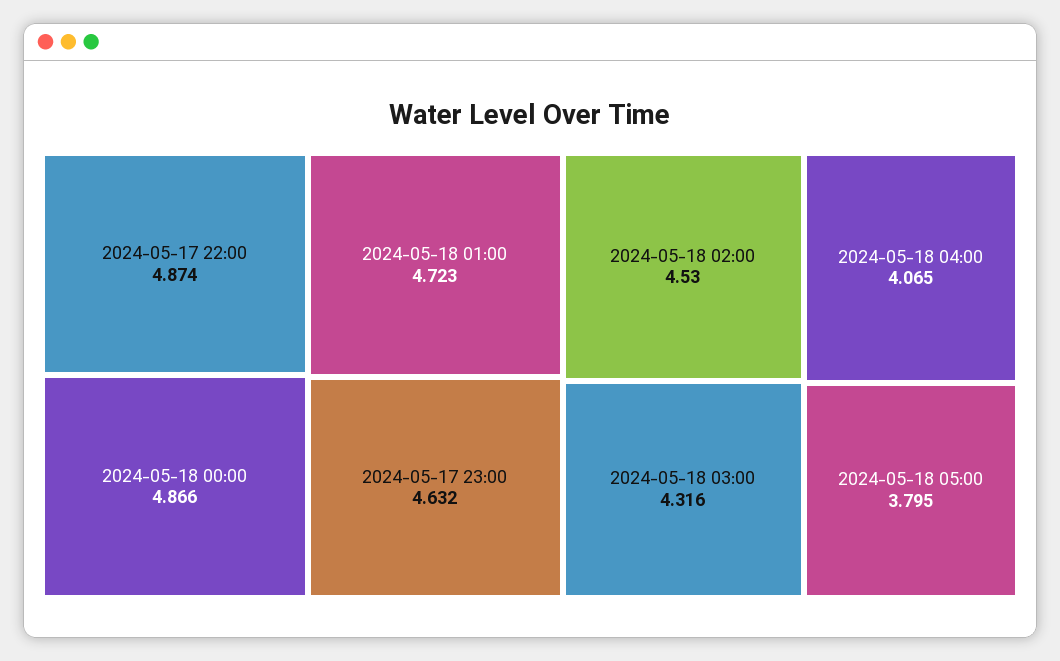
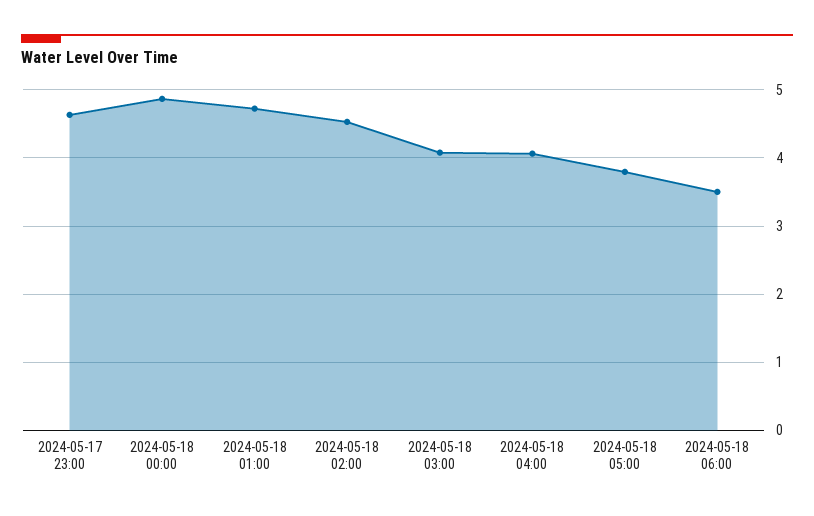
2024-05-17 22:00: 4.874 -> none
2024-05-18 03:00: 4.316 -> 4.1
2024-05-18 06:00: none -> 3.5

